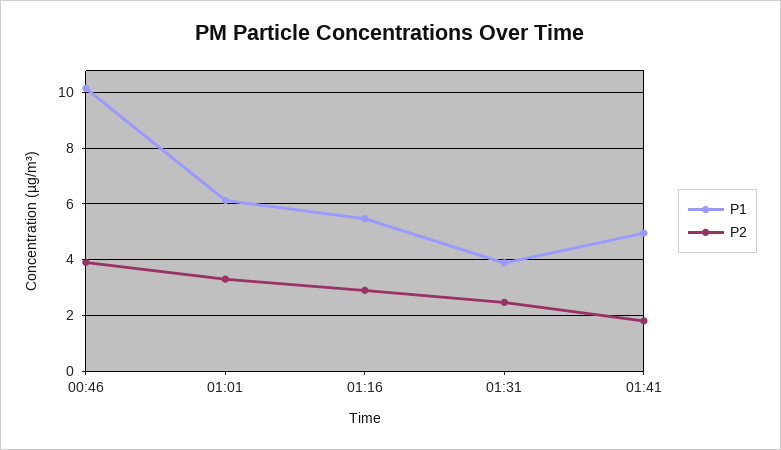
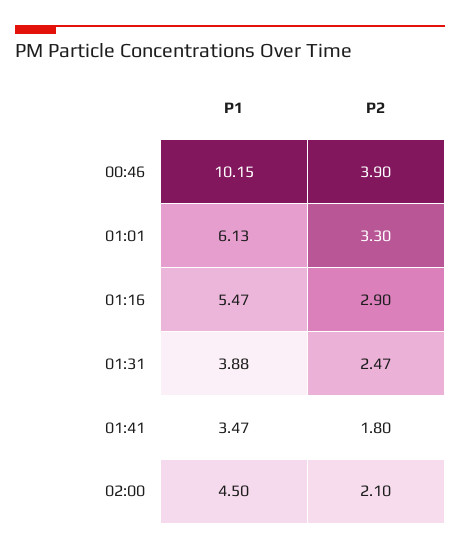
P1, 01:41: 5 -> 3.47
P1, 02:00: none -> 4.5
P2, 02:00: none -> 2.1

